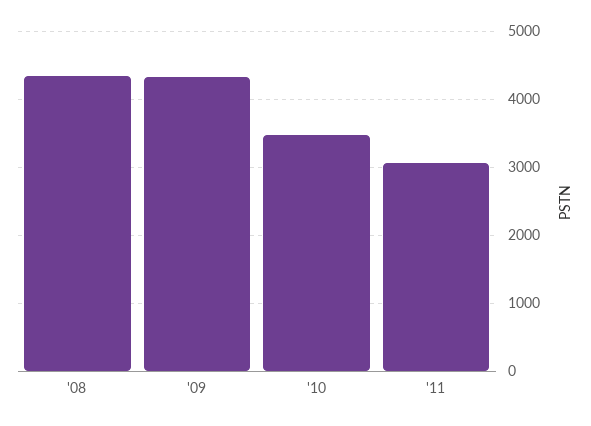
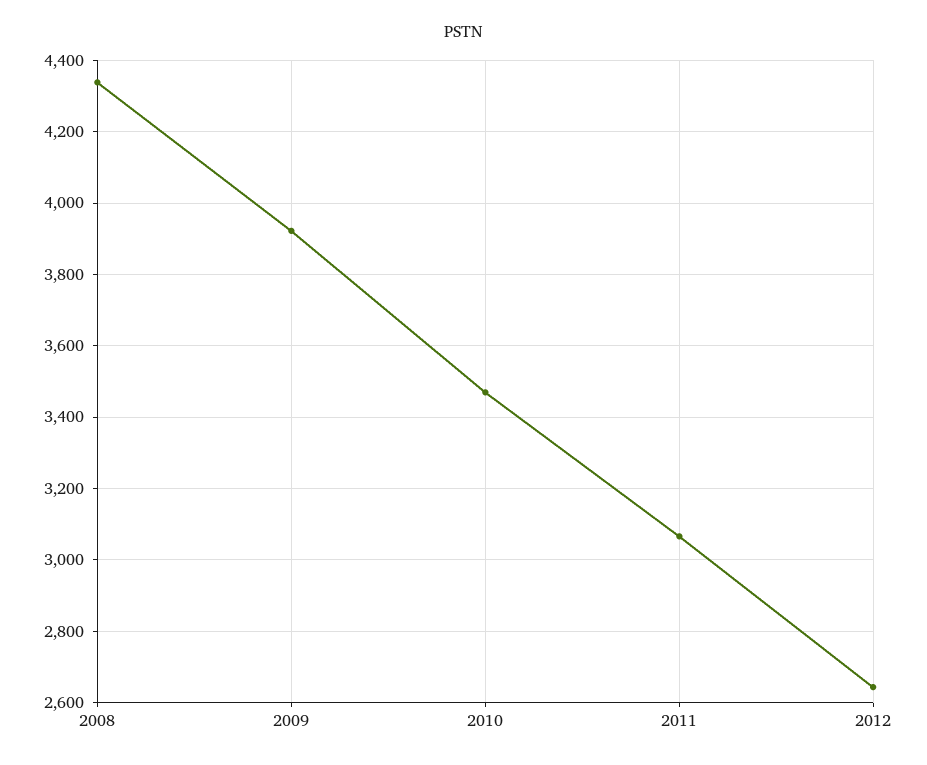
'09: 4300 -> 3920
2012: none -> 2640

